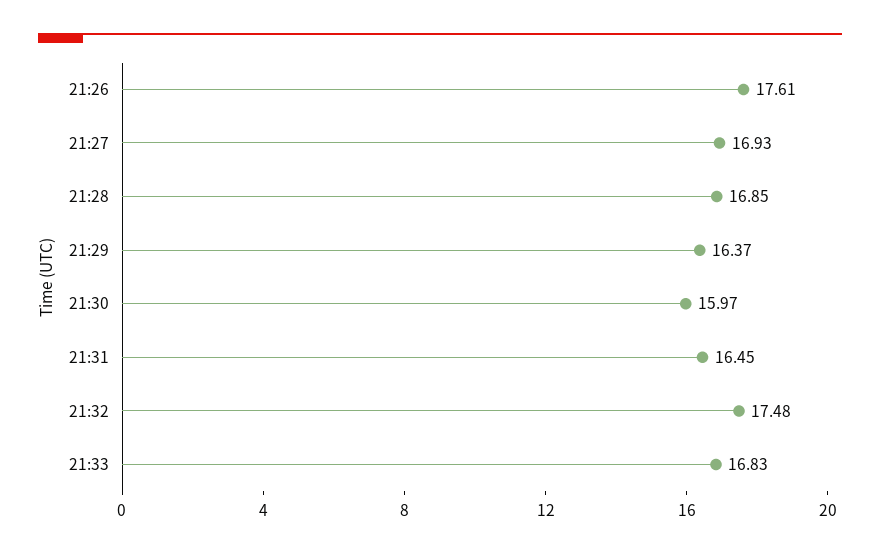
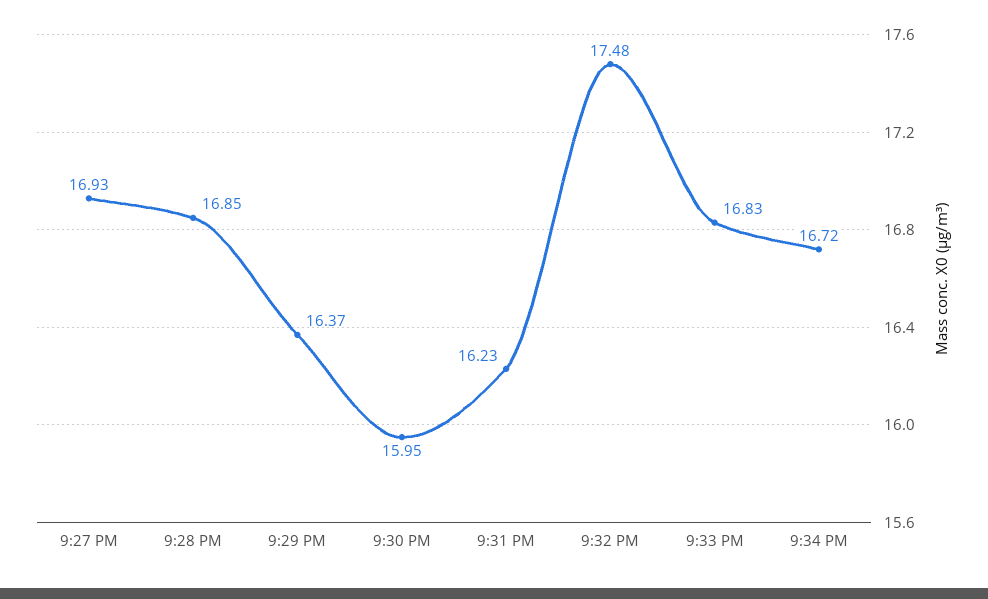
21:26: 17.61 -> none
21:30: 15.97 -> 15.95
21:31: 16.45 -> 16.23
9:34 PM: none -> 16.72

